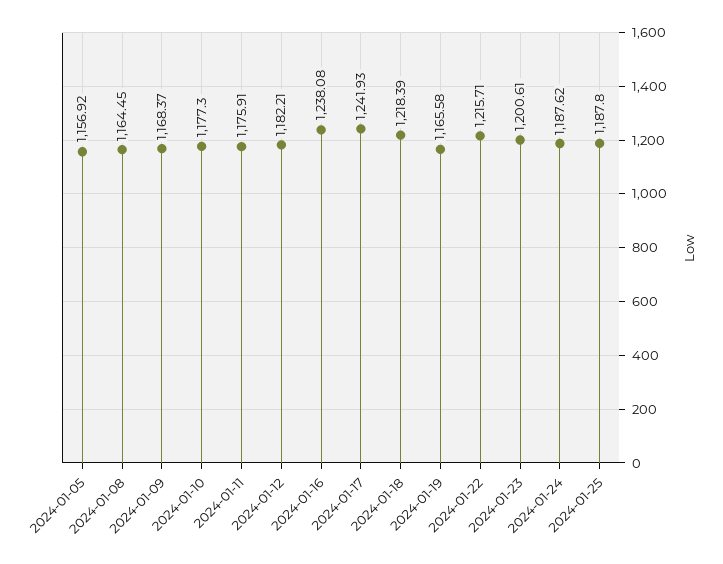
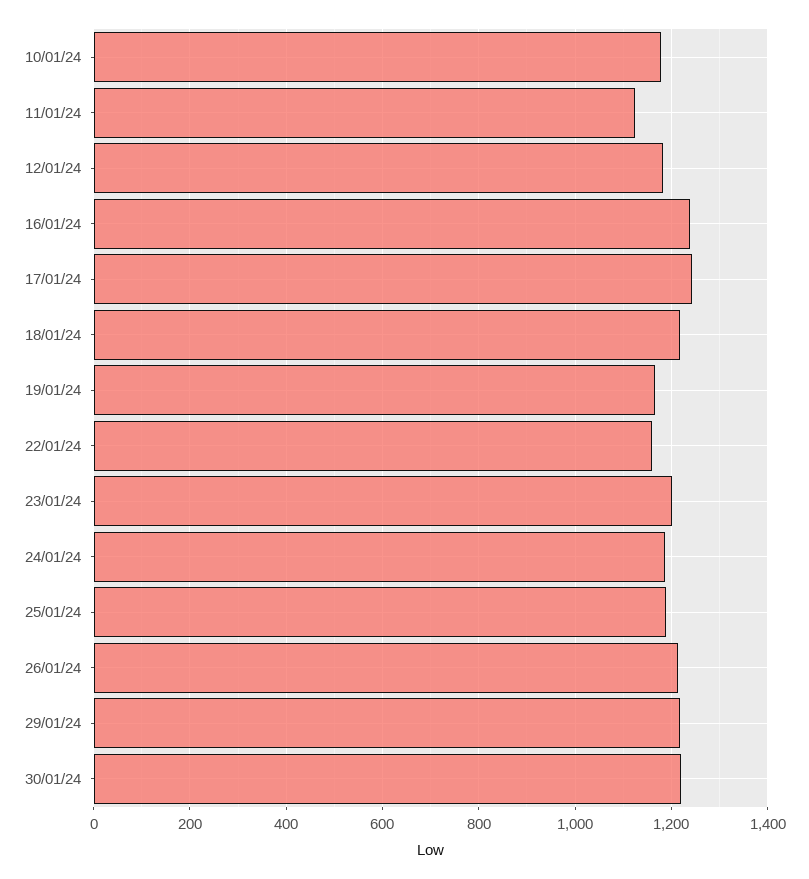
2024-01-05: 1156.92 -> none
2024-01-08: 1164.45 -> none
2024-01-09: 1168.37 -> none
2024-01-11: 1175.91 -> 1120
2024-01-22: 1215.71 -> 1160
26/01/24: none -> 1220
29/01/24: none -> 1220
30/01/24: none -> 1220

